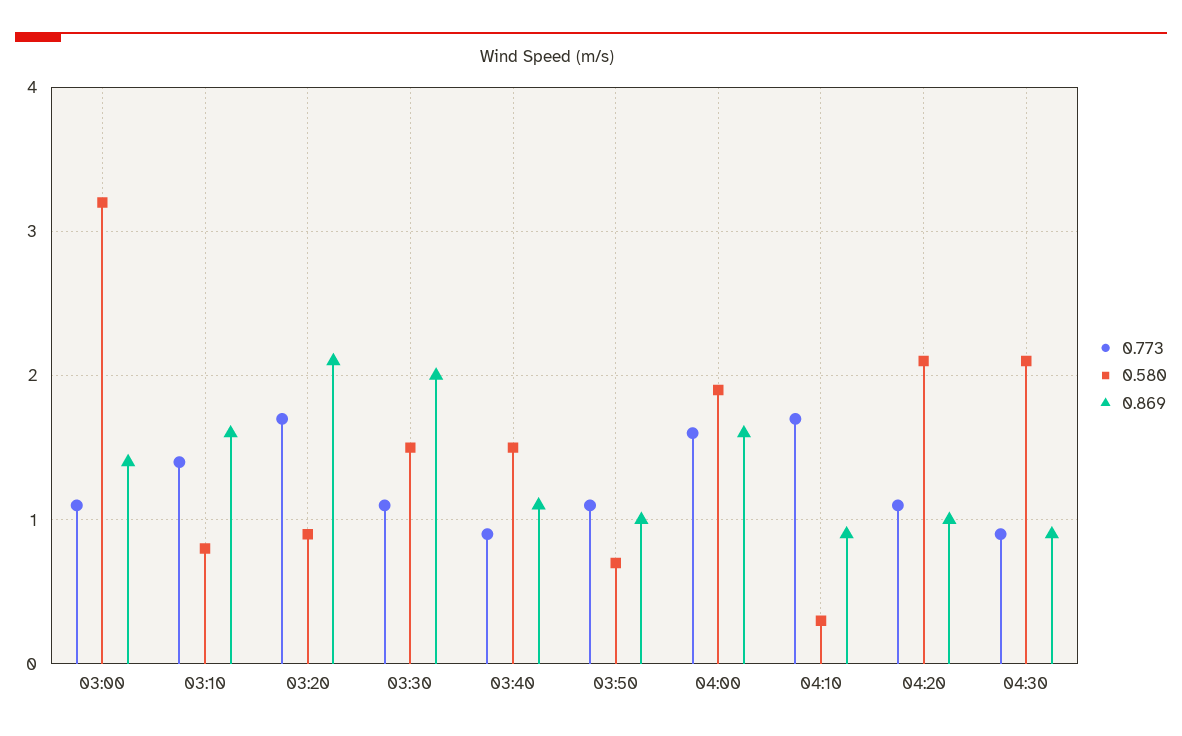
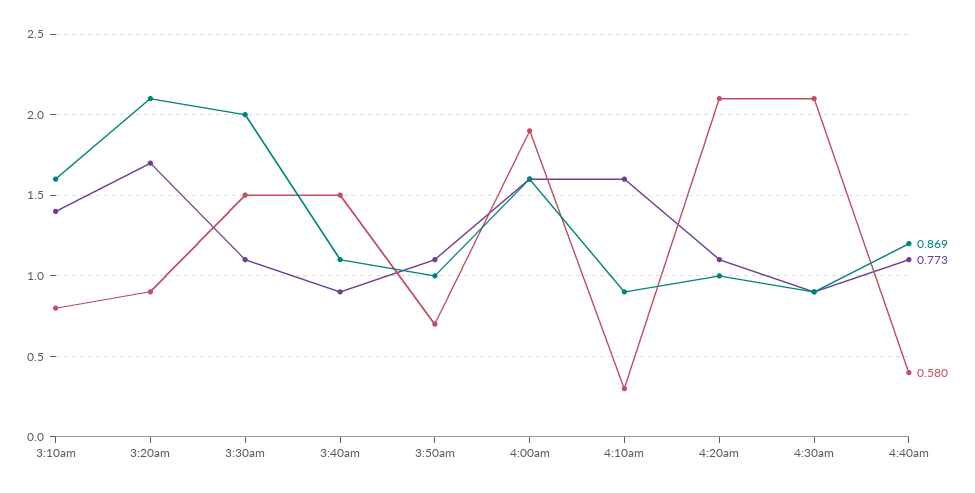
0.773, 03:00: 1.1 -> none
0.580, 03:00: 3.2 -> none
0.869, 03:00: 1.4 -> none
0.773, 04:10: 1.7 -> 1.6
0.869, 4:40am: none -> 1.2
0.773, 4:40am: none -> 1.1
0.580, 4:40am: none -> 0.4

